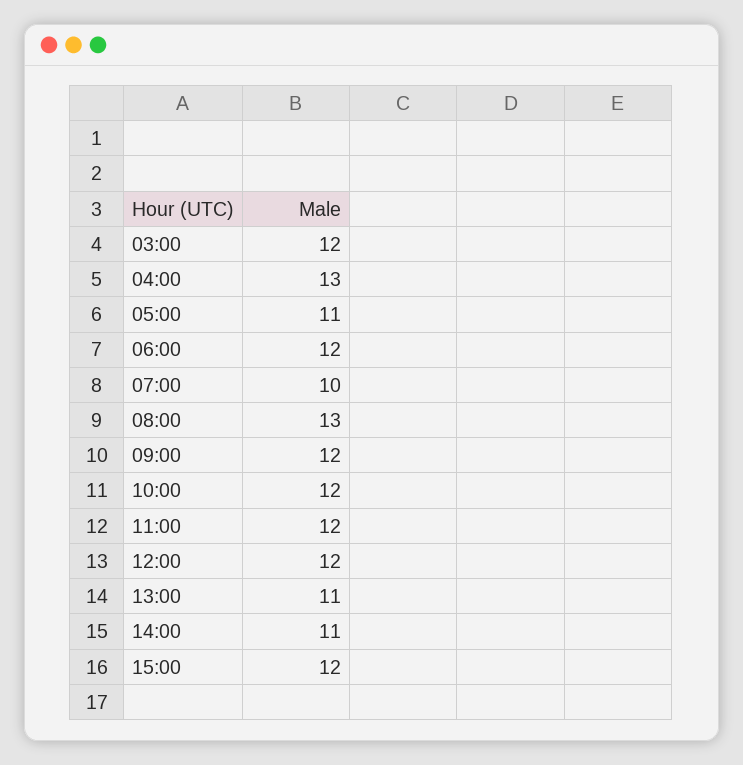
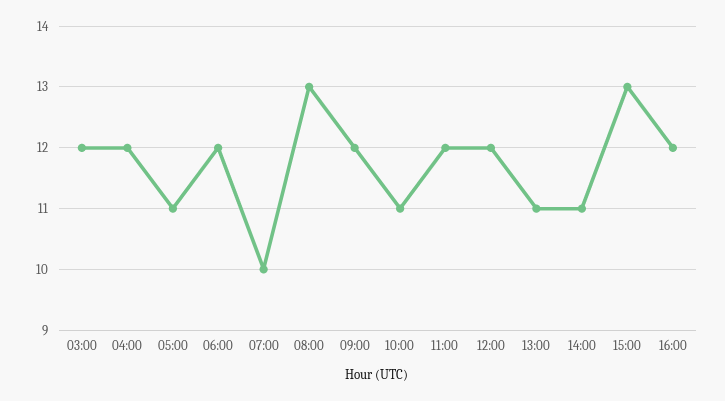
04:00: 13 -> 12
10:00: 12 -> 11
15:00: 12 -> 13
16:00: none -> 12

